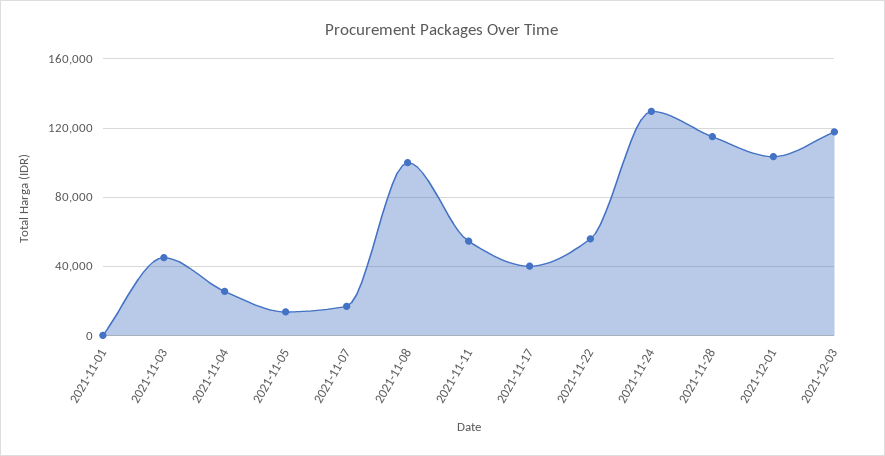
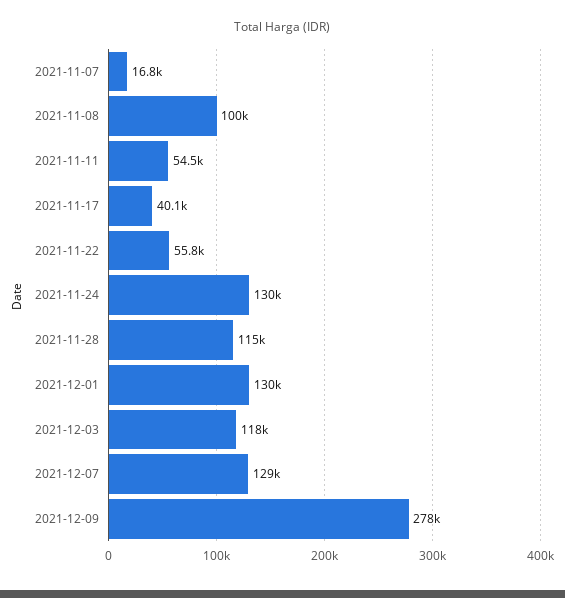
2021-11-01: 0 -> none
2021-11-03: 45000 -> none
2021-11-04: 25000 -> none
2021-11-05: 15000 -> none
2021-12-01: 105000 -> 130000
2021-12-07: none -> 129000
2021-12-09: none -> 278000

